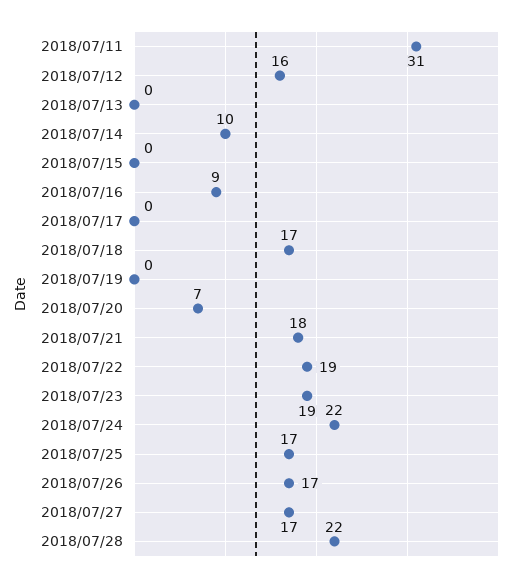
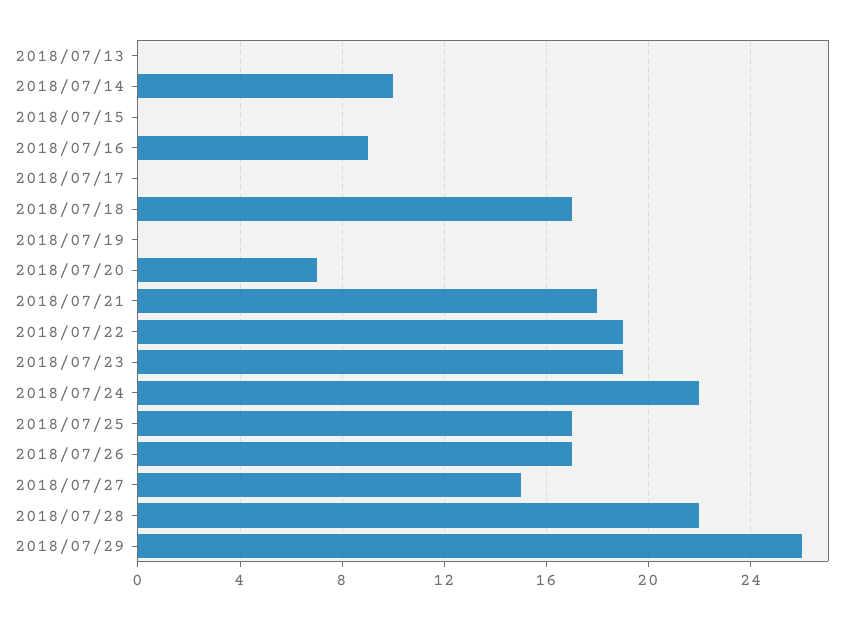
2018/07/11: 31 -> none
2018/07/12: 16 -> none
2018/07/27: 17 -> 15
2018/07/29: none -> 26

